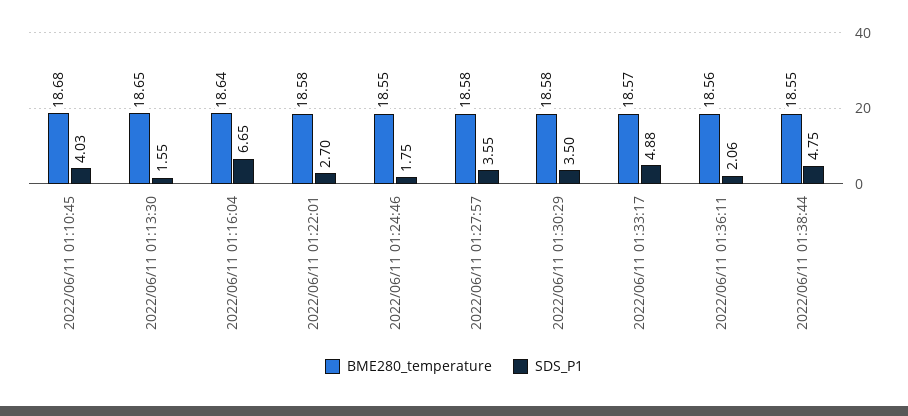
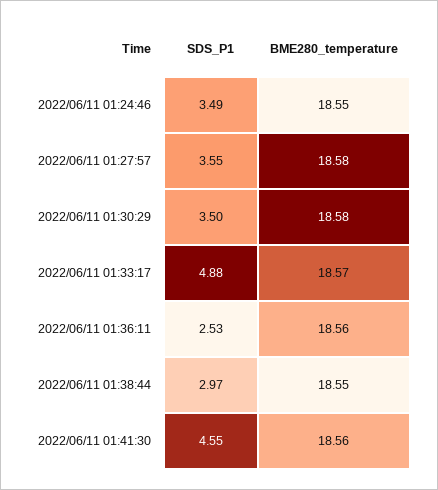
BME280_temperature, 2022/06/11 01:10:45: 18.68 -> none
SDS_P1, 2022/06/11 01:10:45: 4.03 -> none
BME280_temperature, 2022/06/11 01:13:30: 18.65 -> none
SDS_P1, 2022/06/11 01:13:30: 1.55 -> none
BME280_temperature, 2022/06/11 01:16:04: 18.64 -> none
SDS_P1, 2022/06/11 01:16:04: 6.65 -> none
BME280_temperature, 2022/06/11 01:22:01: 18.58 -> none
SDS_P1, 2022/06/11 01:22:01: 2.7 -> none
SDS_P1, 2022/06/11 01:24:46: 1.75 -> 3.49
SDS_P1, 2022/06/11 01:36:11: 2.06 -> 2.53
SDS_P1, 2022/06/11 01:38:44: 4.75 -> 2.97
SDS_P1, 2022/06/11 01:41:30: none -> 4.55
BME280_temperature, 2022/06/11 01:41:30: none -> 18.56

